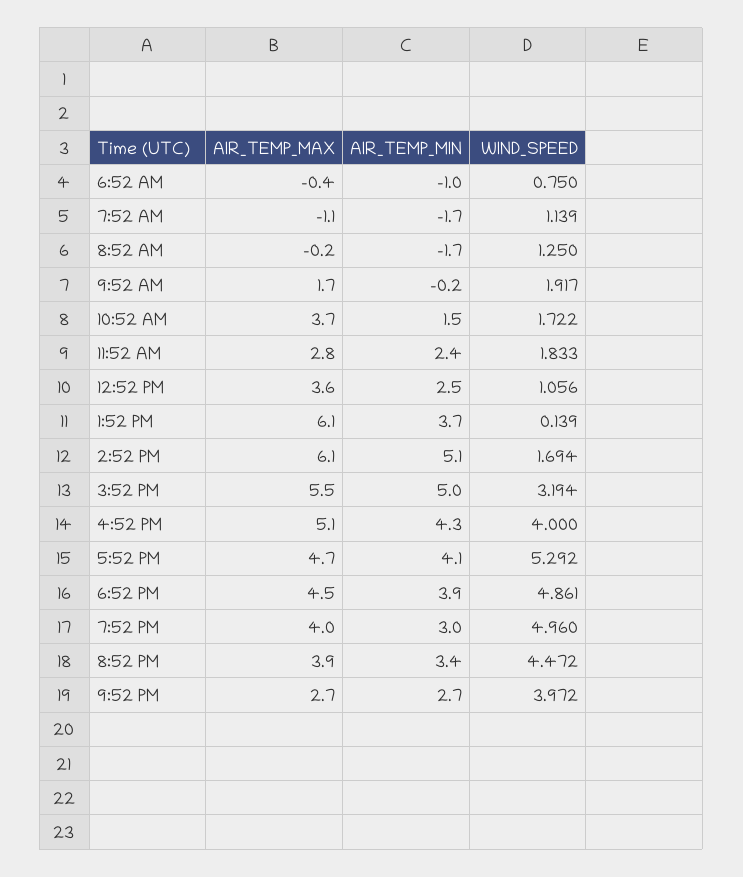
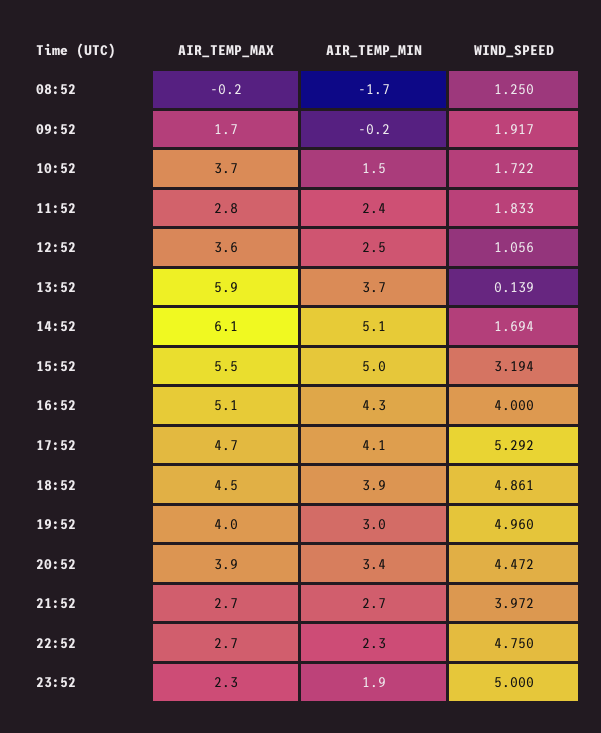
AIR_TEMP_MAX, 6:52 AM: -0.4 -> none
AIR_TEMP_MIN, 6:52 AM: -1 -> none
WIND_SPEED, 6:52 AM: 0.75 -> none
AIR_TEMP_MAX, 7:52 AM: -1.1 -> none
AIR_TEMP_MIN, 7:52 AM: -1.7 -> none
WIND_SPEED, 7:52 AM: 1.139 -> none
AIR_TEMP_MAX, 1:52 PM: 6.1 -> 5.9
AIR_TEMP_MAX, 22:52: none -> 2.7
AIR_TEMP_MIN, 22:52: none -> 2.3
WIND_SPEED, 22:52: none -> 4.75
AIR_TEMP_MAX, 23:52: none -> 2.3
AIR_TEMP_MIN, 23:52: none -> 1.9
WIND_SPEED, 23:52: none -> 5

